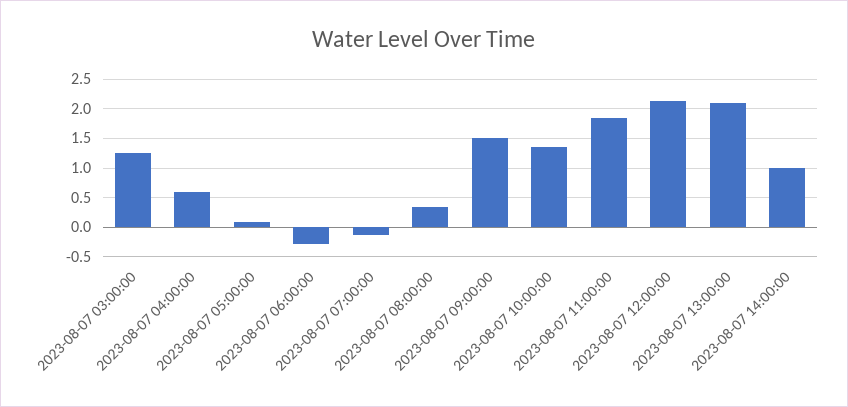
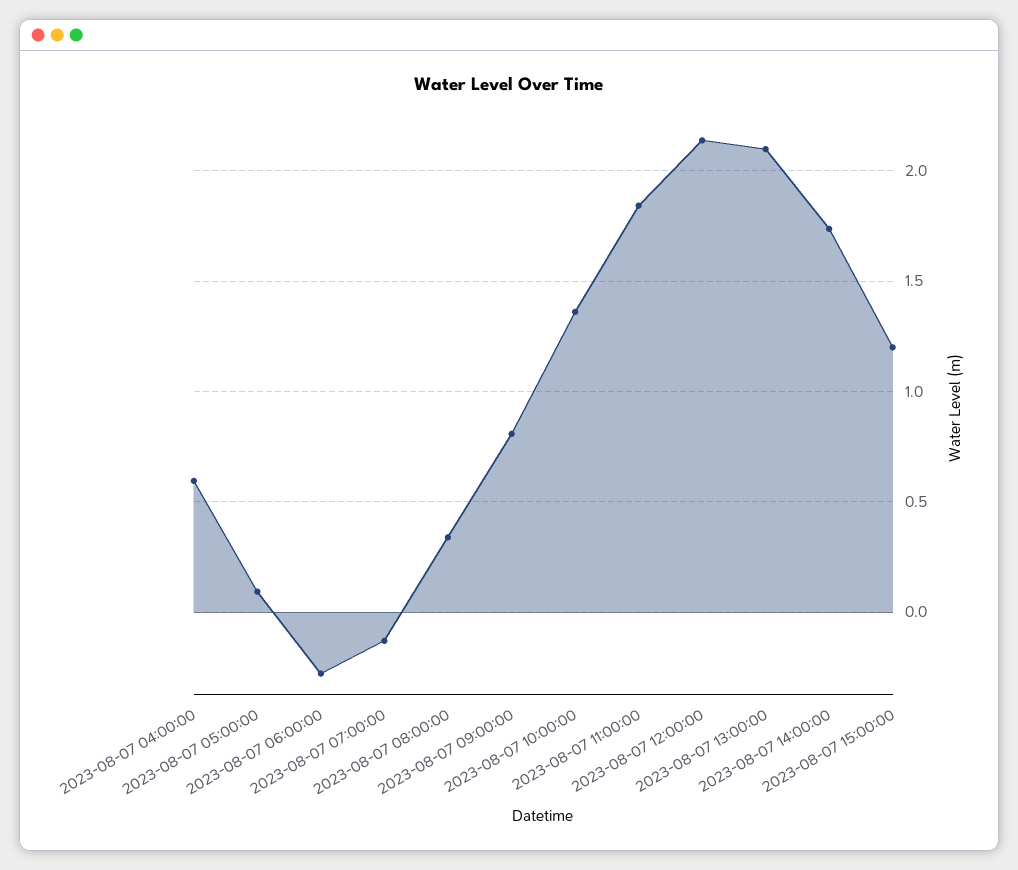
2023-08-07 03:00:00: 1.25 -> none
2023-08-07 09:00:00: 1.5 -> 0.8
2023-08-07 14:00:00: 1 -> 1.75
2023-08-07 15:00:00: none -> 1.2

